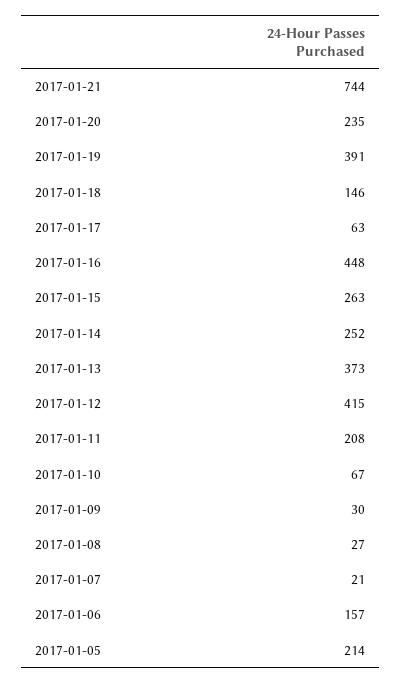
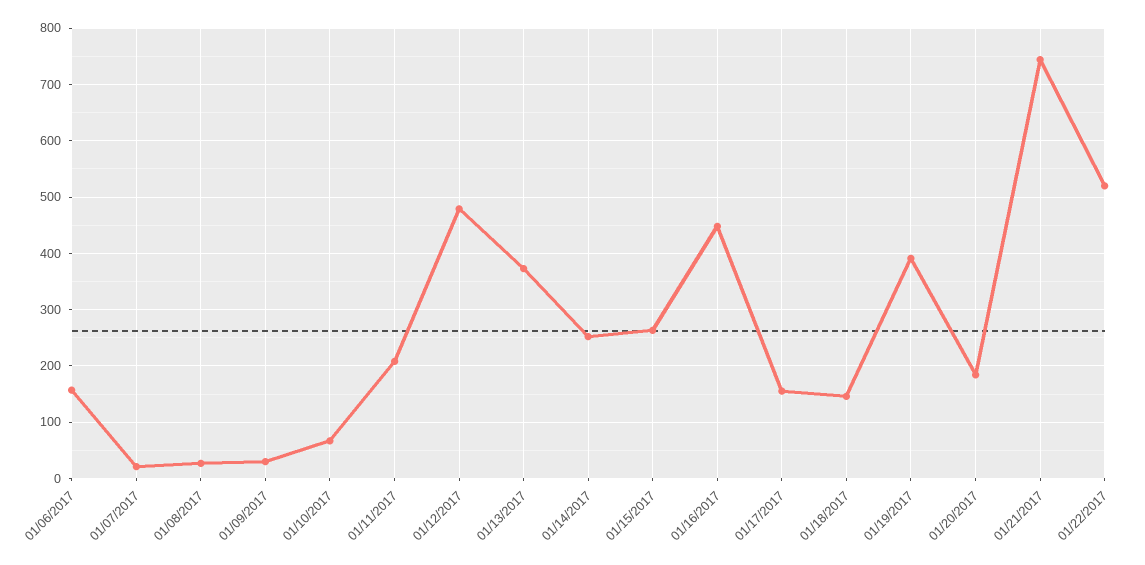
2017-01-20: 235 -> 180
2017-01-17: 63 -> 160
2017-01-12: 415 -> 480
2017-01-05: 214 -> none
01/22/2017: none -> 520

